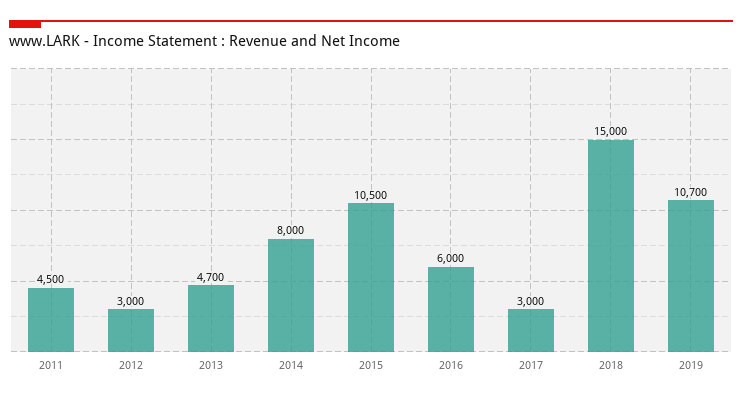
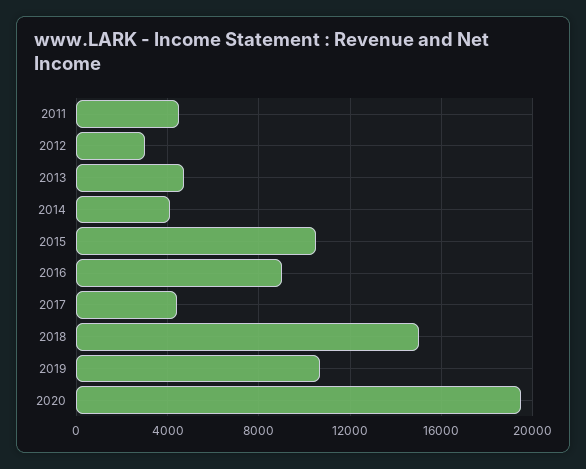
2014: 8000 -> 4000
2016: 6000 -> 9000
2017: 3000 -> 4500
2020: none -> 19500

